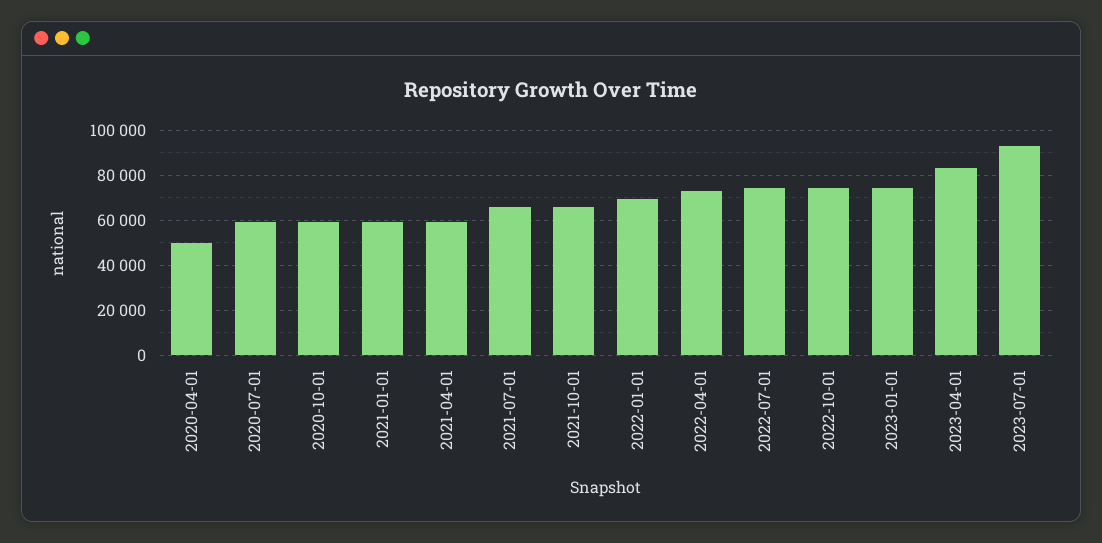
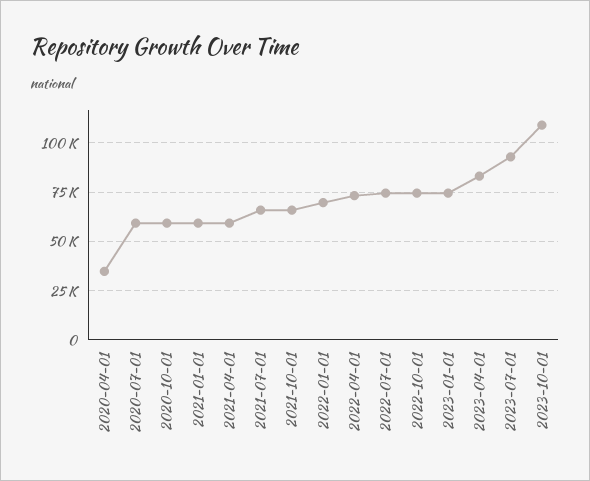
2020-04-01: 50000 -> 35000
2023-10-01: none -> 110000

